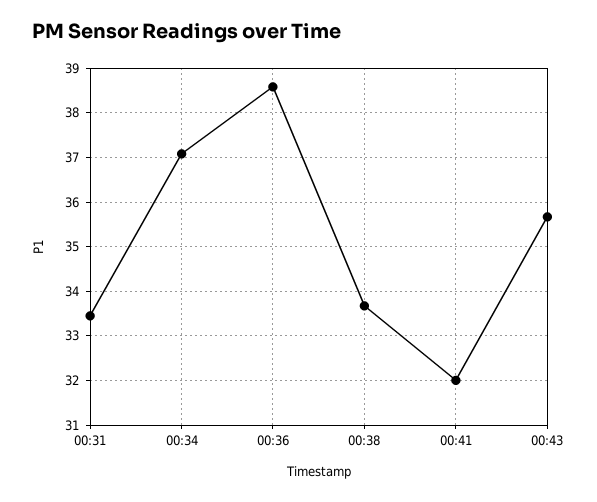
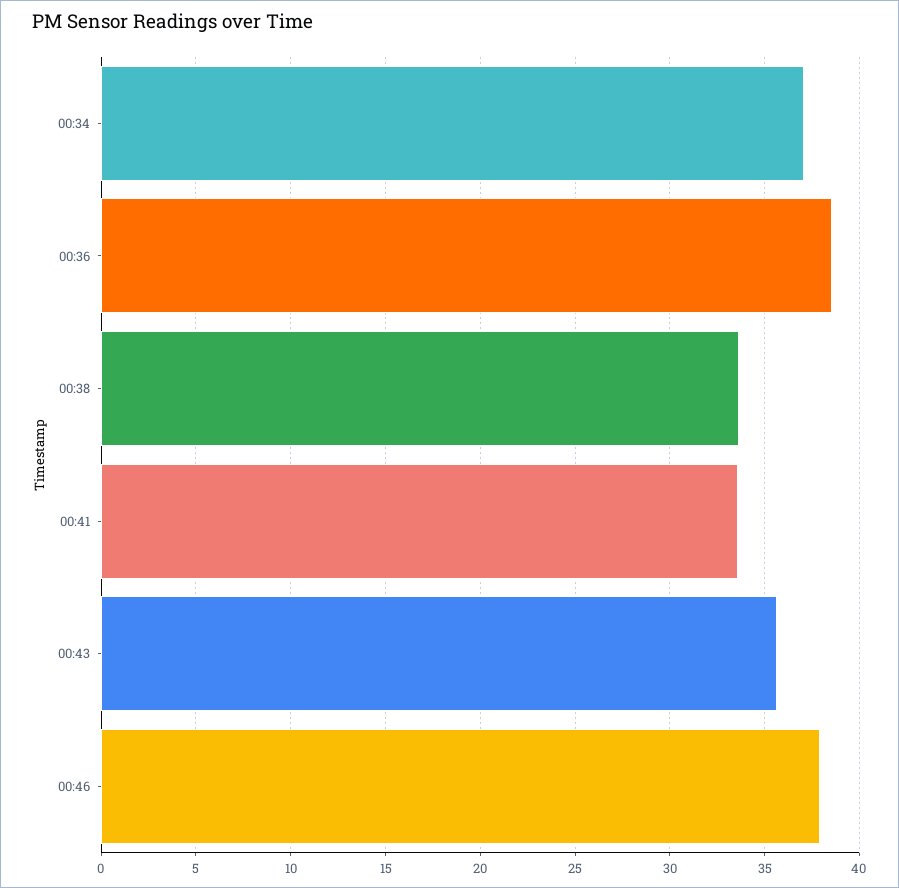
00:31: 33.4 -> none
00:41: 32 -> 33.5
00:46: none -> 38

